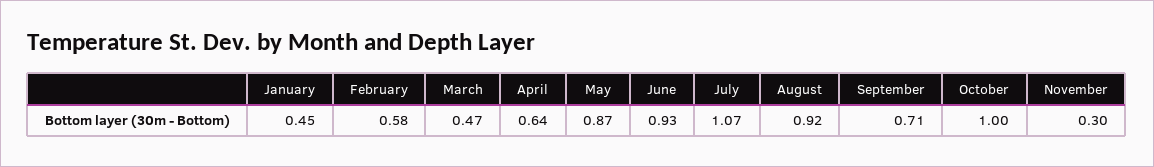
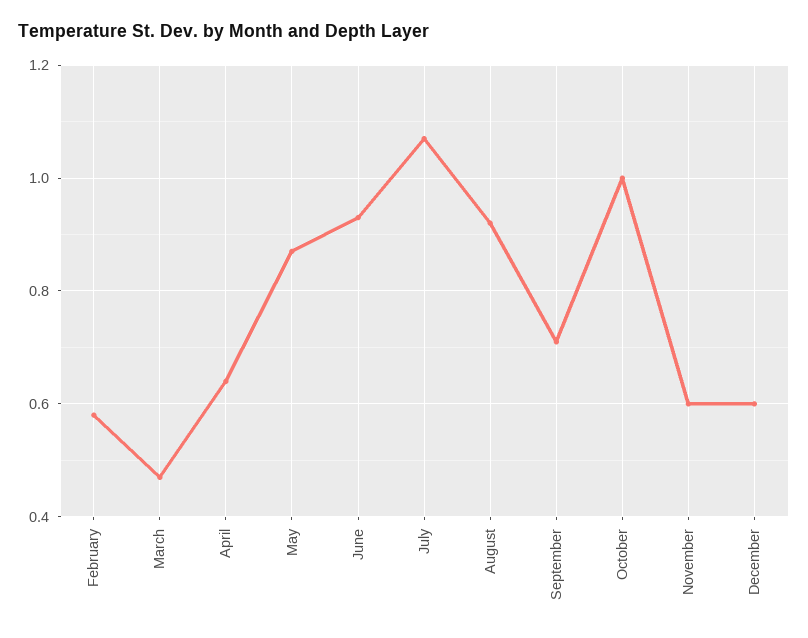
January: 0.45 -> none
November: 0.3 -> 0.6
December: none -> 0.6

